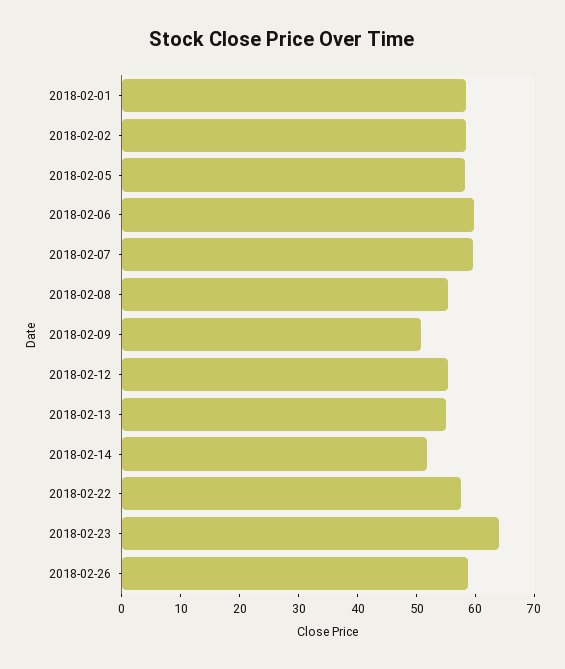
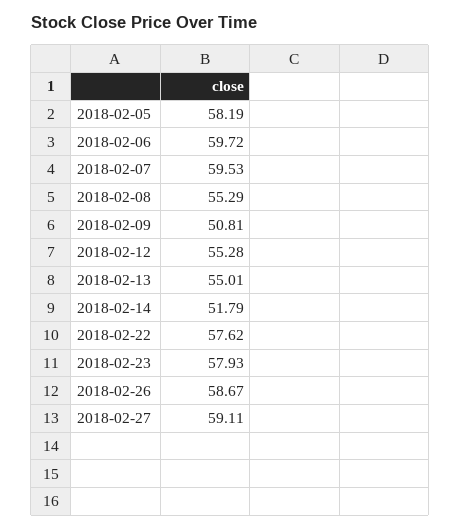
2018-02-01: 58 -> none
2018-02-02: 58 -> none
2018-02-23: 64 -> 57.93
2018-02-27: none -> 59.11

